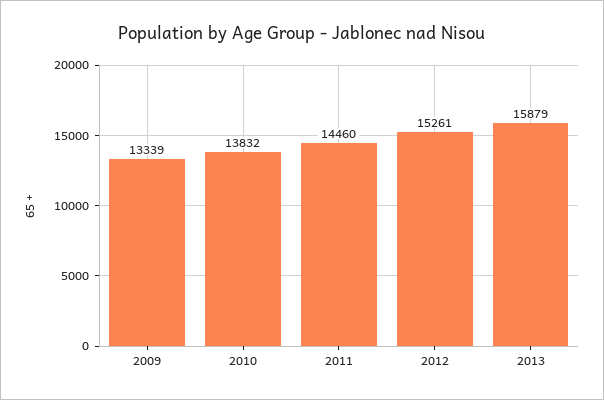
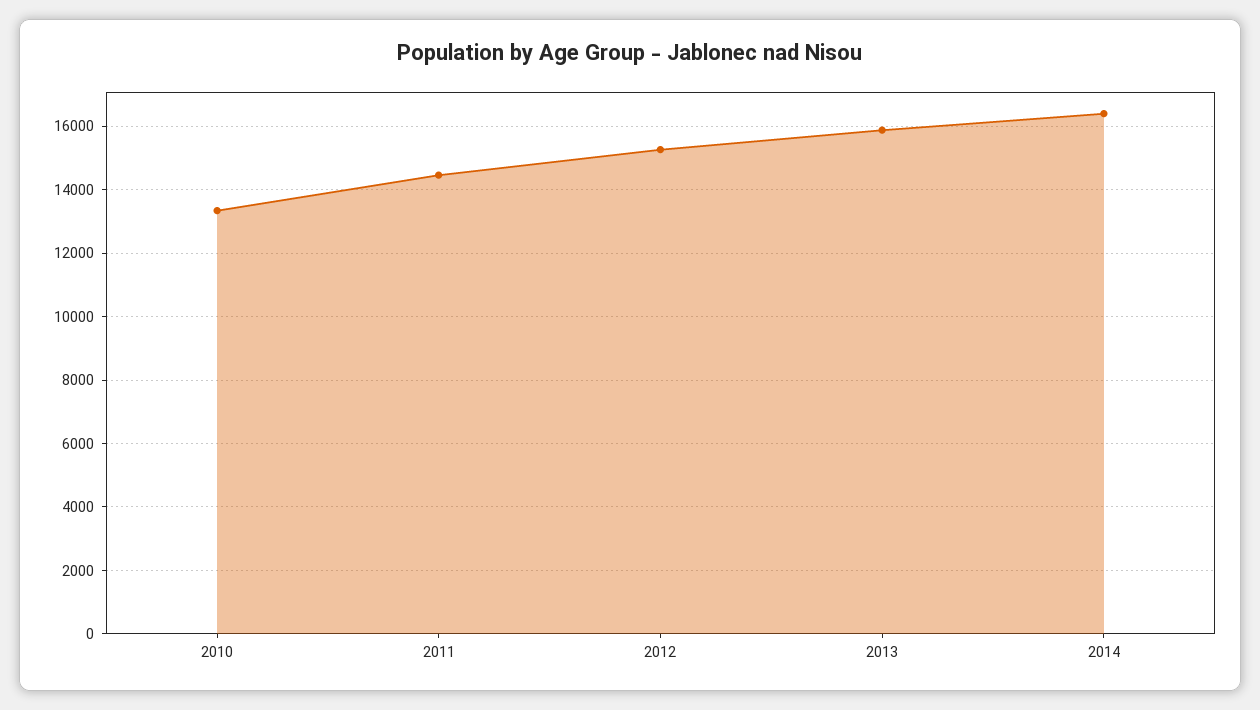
2009: 13339 -> none
2010: 13832 -> 13400
2014: none -> 16400

